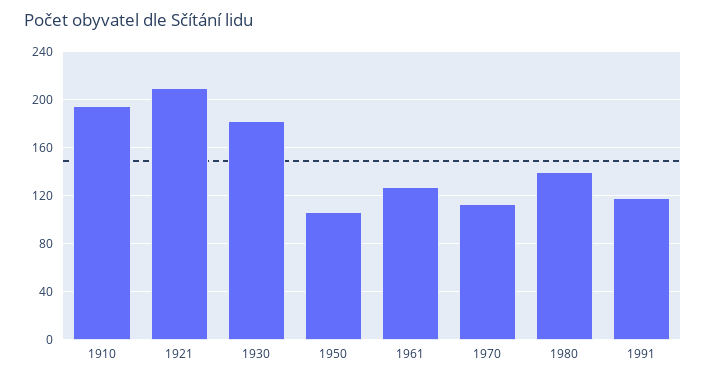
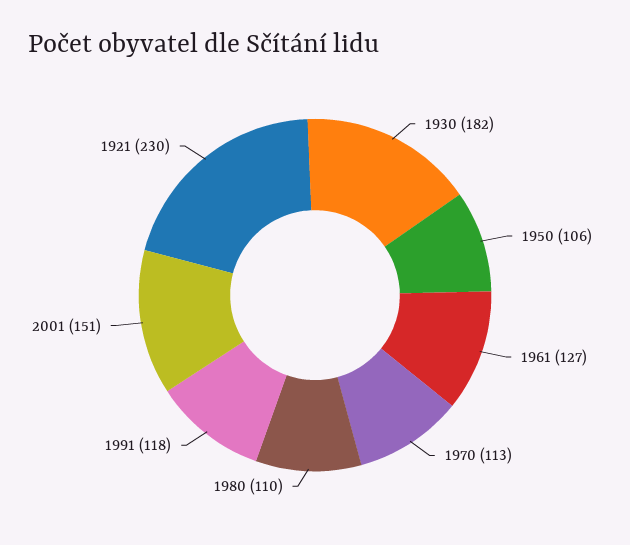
1910: 195 -> none
1921: 210 -> 230
1980: 140 -> 110
2001: none -> 151

